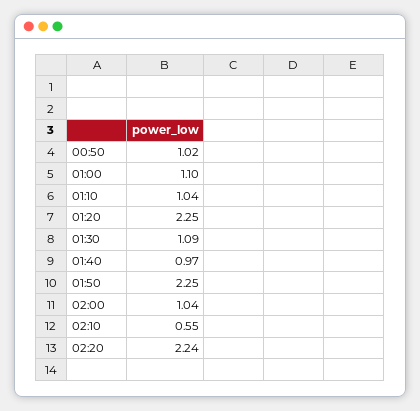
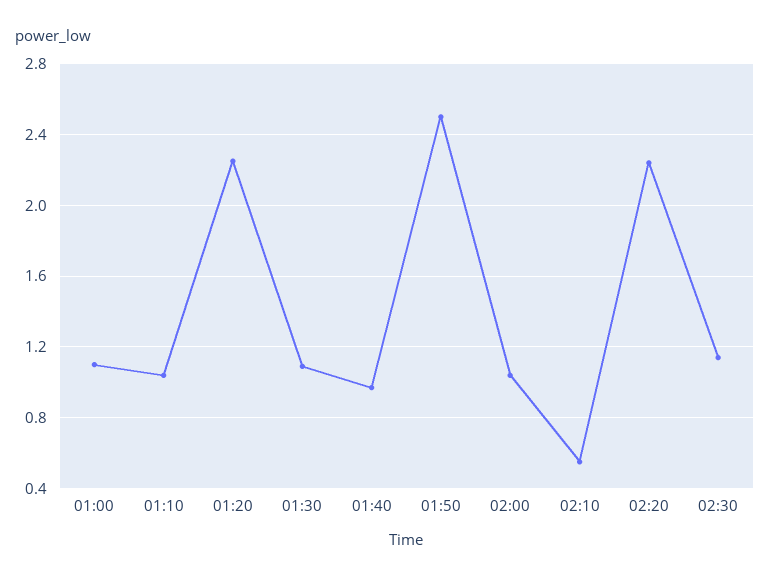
00:50: 1.02 -> none
01:50: 2.25 -> 2.5
02:30: none -> 1.15

